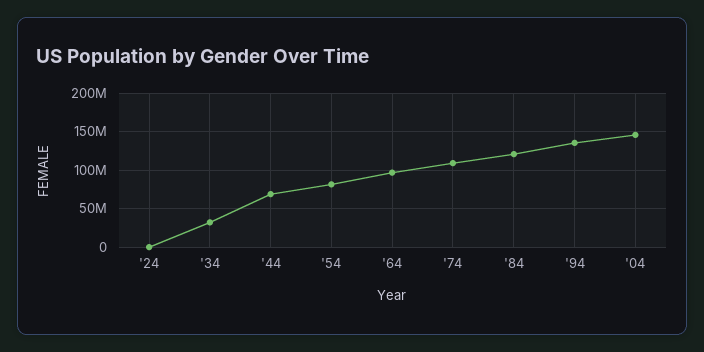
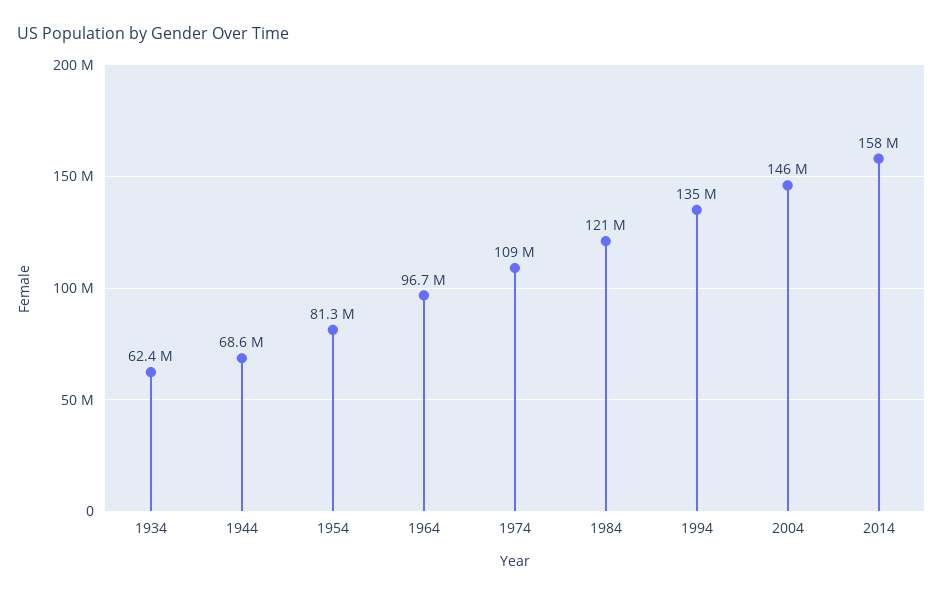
'24: 0 -> none
'34: 30000000 -> 62400000
2014: none -> 158000000

